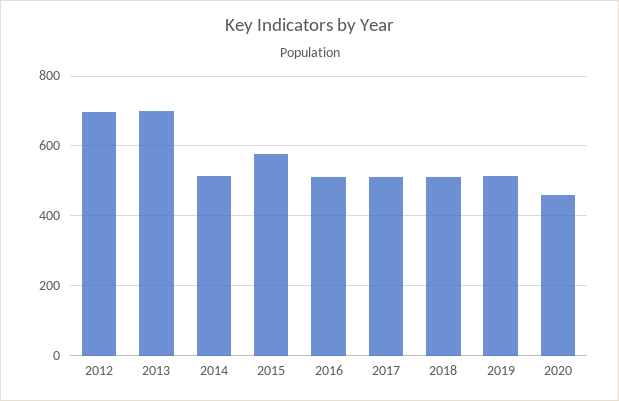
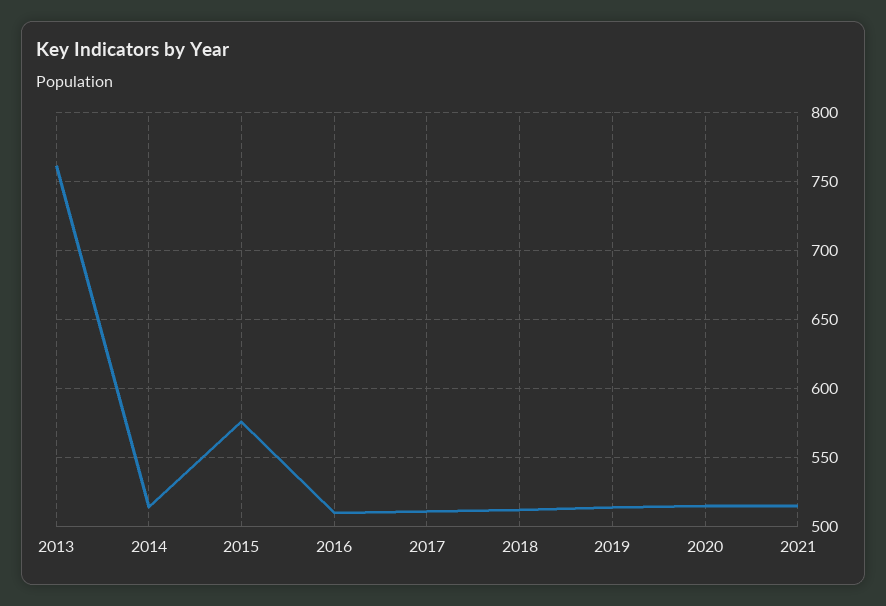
2012: 700 -> none
2013: 700 -> 760
2020: 460 -> 515
2021: none -> 515

